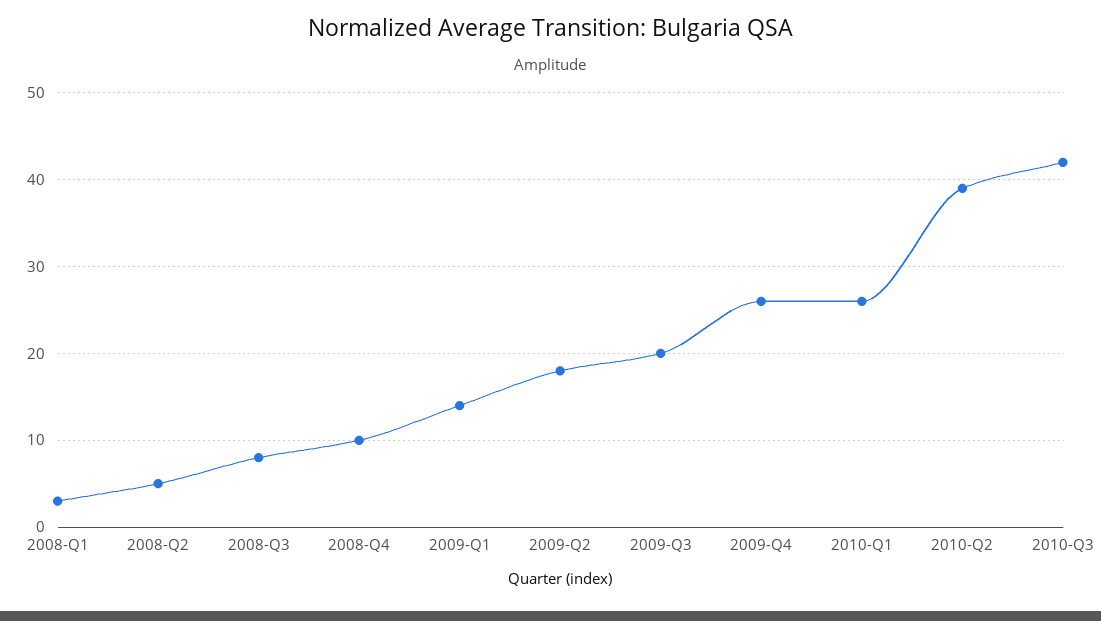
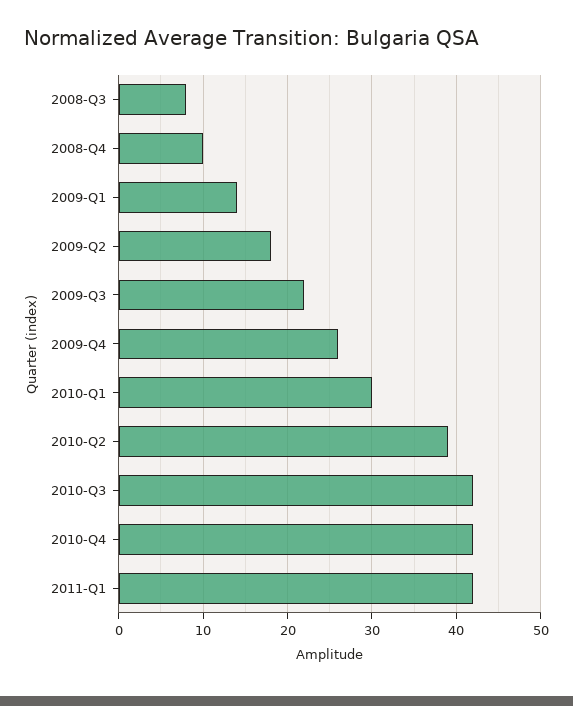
2008-Q1: 3 -> none
2008-Q2: 5 -> none
2009-Q3: 20 -> 22
2010-Q1: 26 -> 30
2010-Q4: none -> 42
2011-Q1: none -> 42

